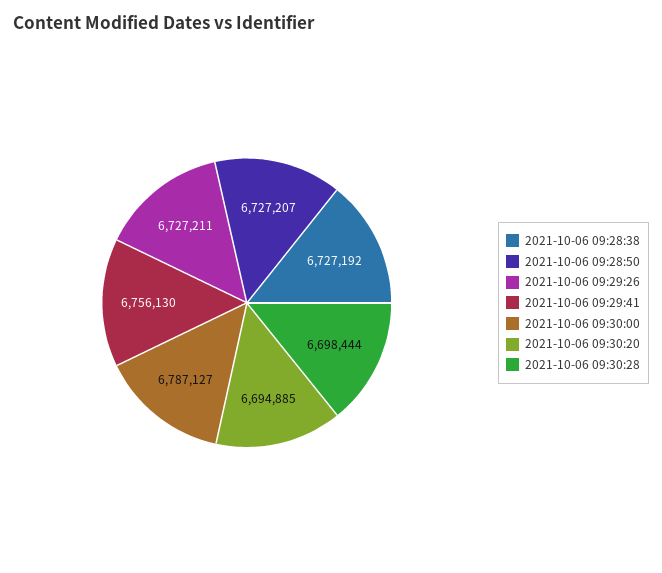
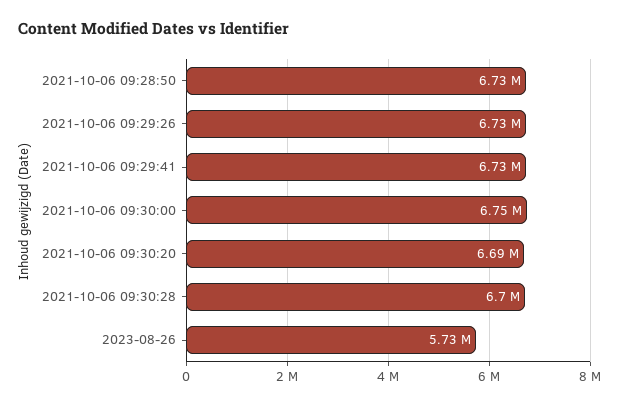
2021-10-06 09:28:38: 6727192 -> none
2021-10-06 09:29:41: 6756130 -> 6730000
2021-10-06 09:30:00: 6787127 -> 6750000
2023-08-26: none -> 5730000

